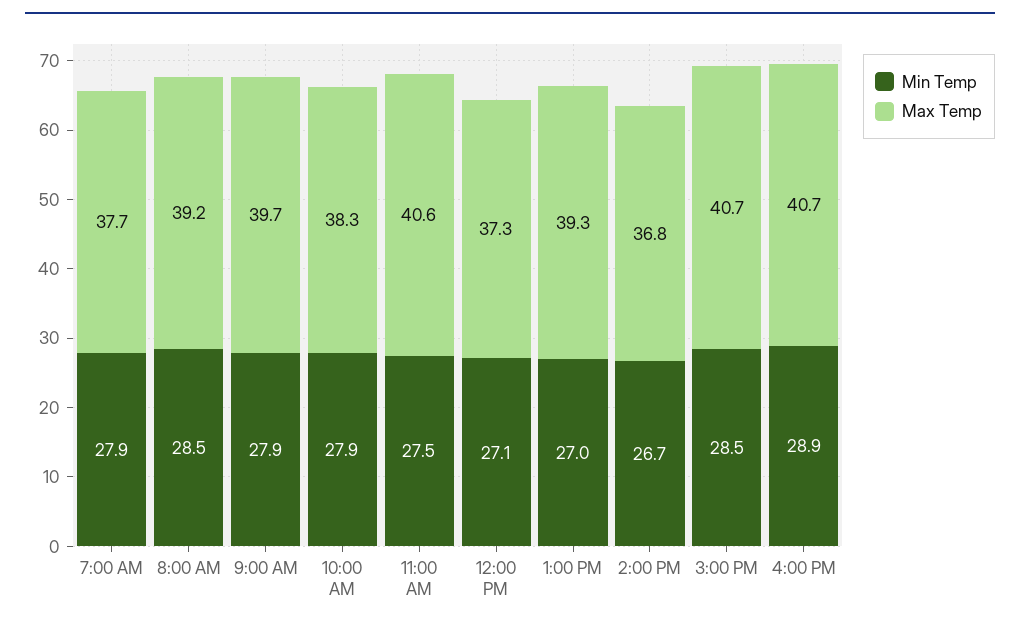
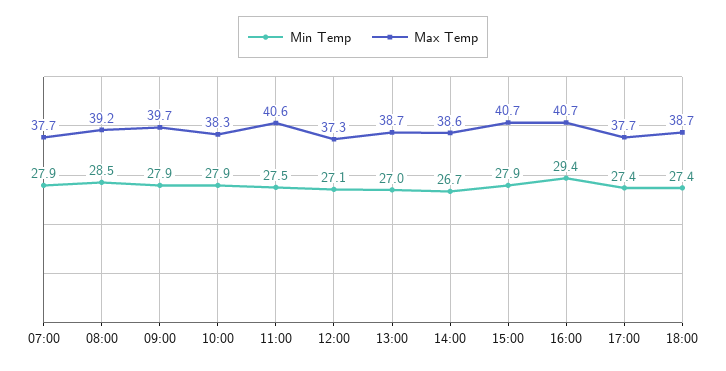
Max Temp, 1:00 PM: 39.3 -> 38.7
Max Temp, 2:00 PM: 36.8 -> 38.6
Min Temp, 3:00 PM: 28.5 -> 27.9
Min Temp, 4:00 PM: 28.9 -> 29.4
Min Temp, 17:00: none -> 27.4
Max Temp, 17:00: none -> 37.7
Min Temp, 18:00: none -> 27.4
Max Temp, 18:00: none -> 38.7

